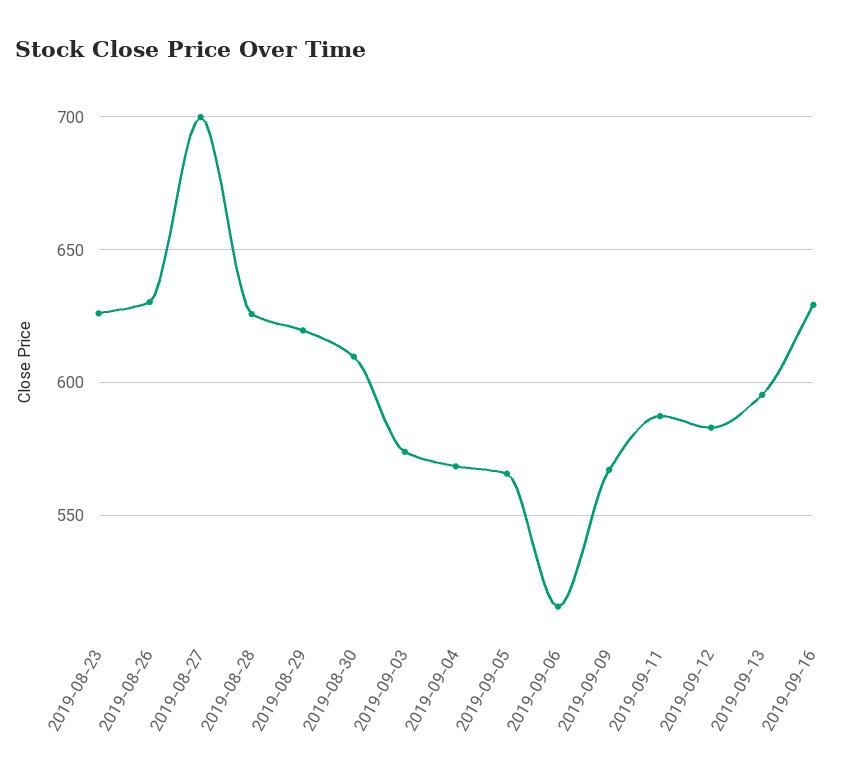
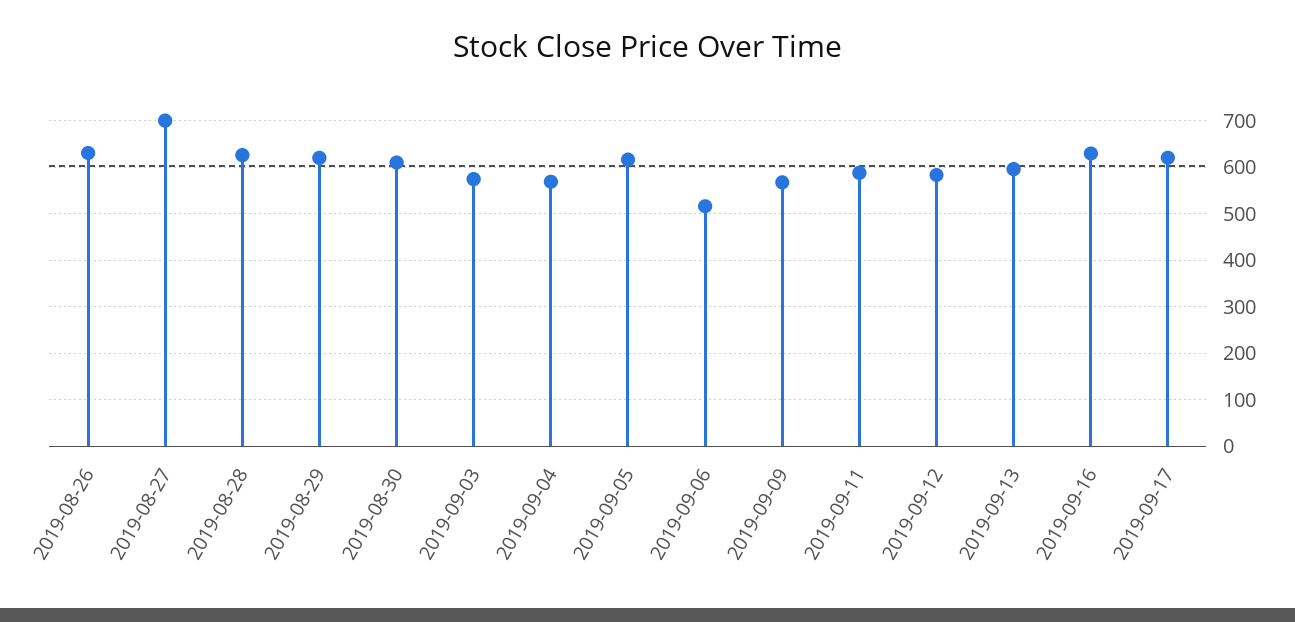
2019-08-23: 625 -> none
2019-09-05: 565 -> 620
2019-09-17: none -> 620

